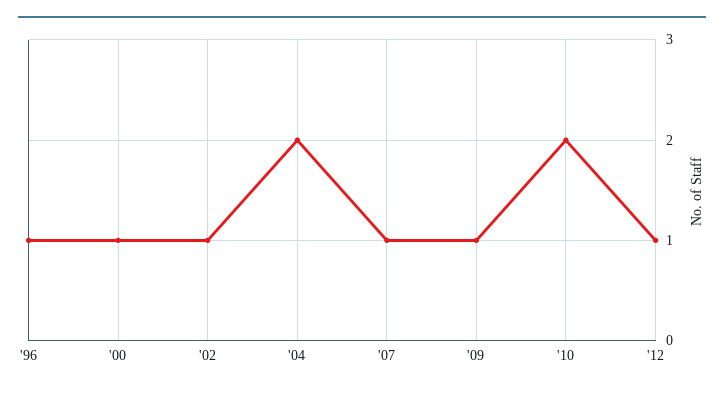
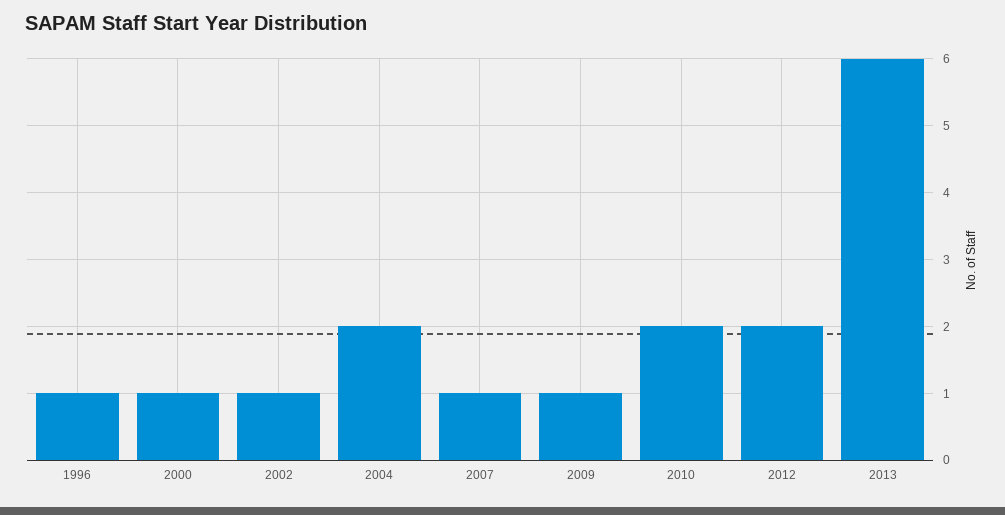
'12: 1 -> 2
2013: none -> 6

